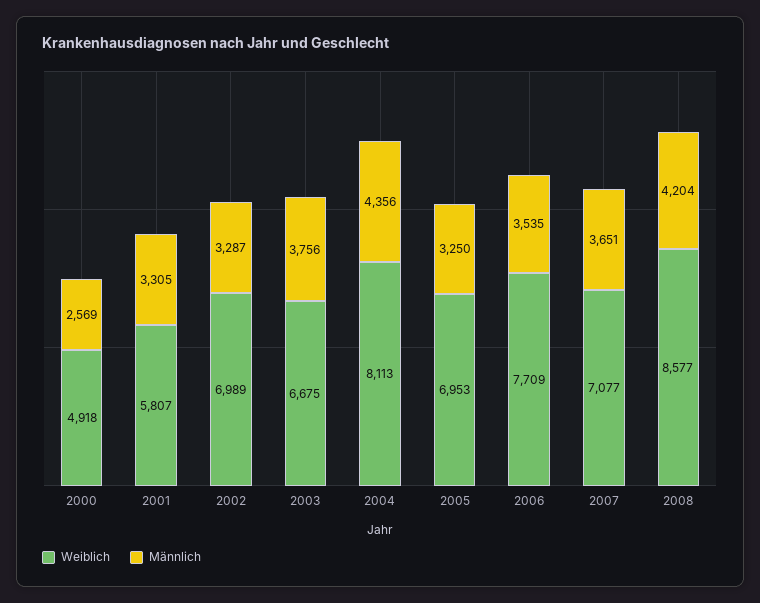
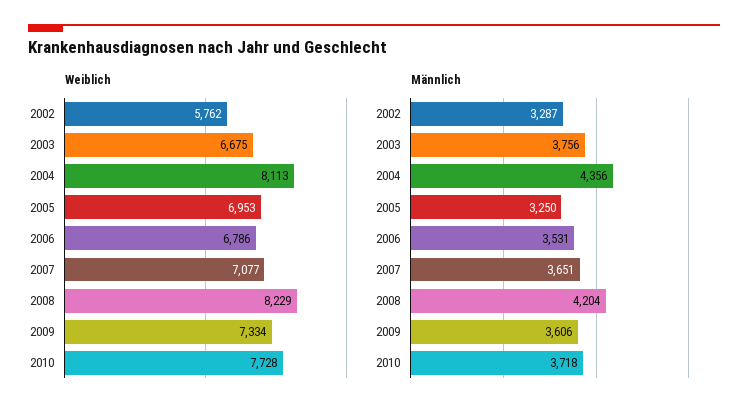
Weiblich, 2000: 4918 -> none
Männlich, 2000: 2569 -> none
Weiblich, 2001: 5807 -> none
Männlich, 2001: 3305 -> none
Weiblich, 2002: 6989 -> 5762
Weiblich, 2006: 7709 -> 6786
Männlich, 2006: 3535 -> 3531
Weiblich, 2008: 8577 -> 8229
Weiblich, 2009: none -> 7334
Weiblich, 2010: none -> 7728
Männlich, 2009: none -> 3606
Männlich, 2010: none -> 3718

